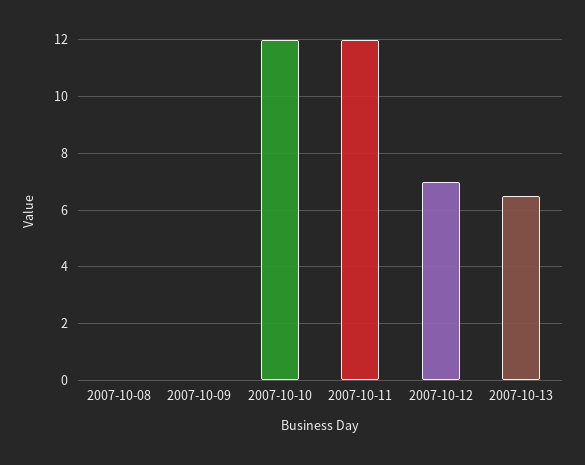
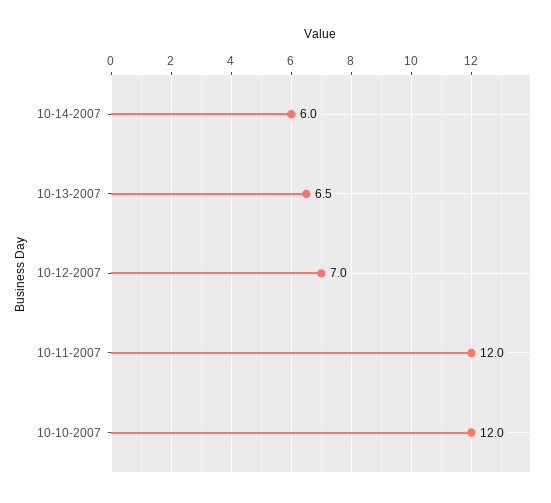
2007-10-08: 0 -> none
2007-10-09: 0 -> none
10-14-2007: none -> 6

